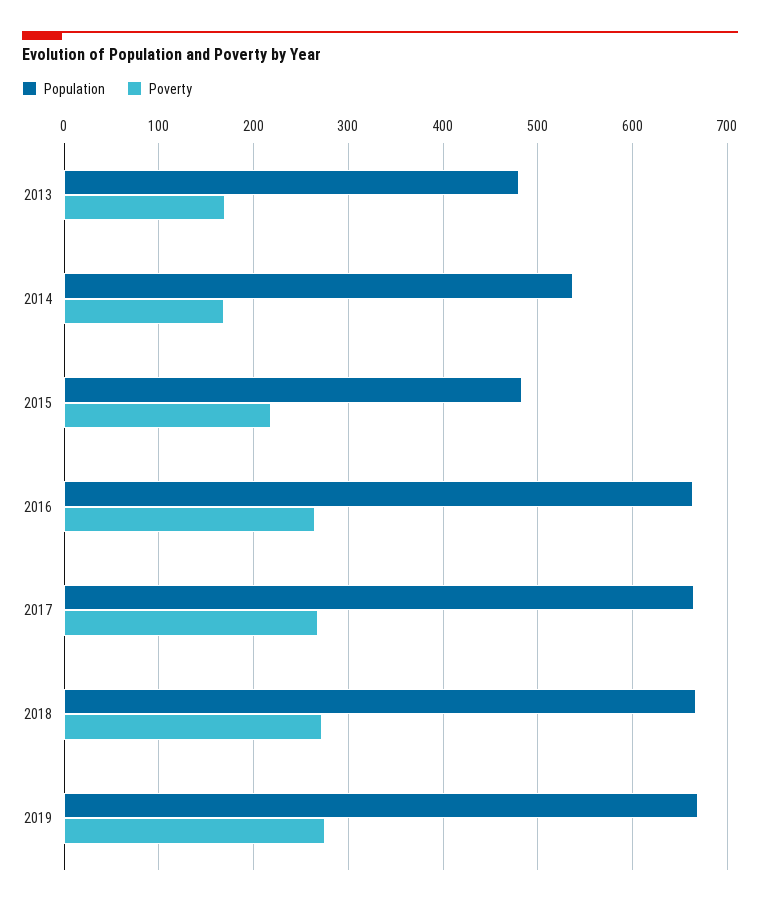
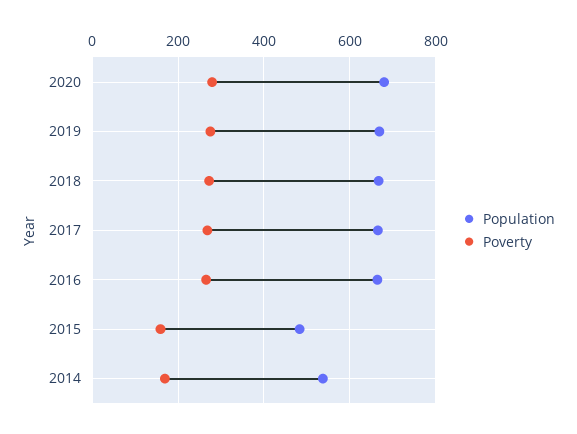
Population, 2013: 480 -> none
Poverty, 2013: 170 -> none
Poverty, 2015: 220 -> 160
Population, 2020: none -> 680
Poverty, 2020: none -> 280

